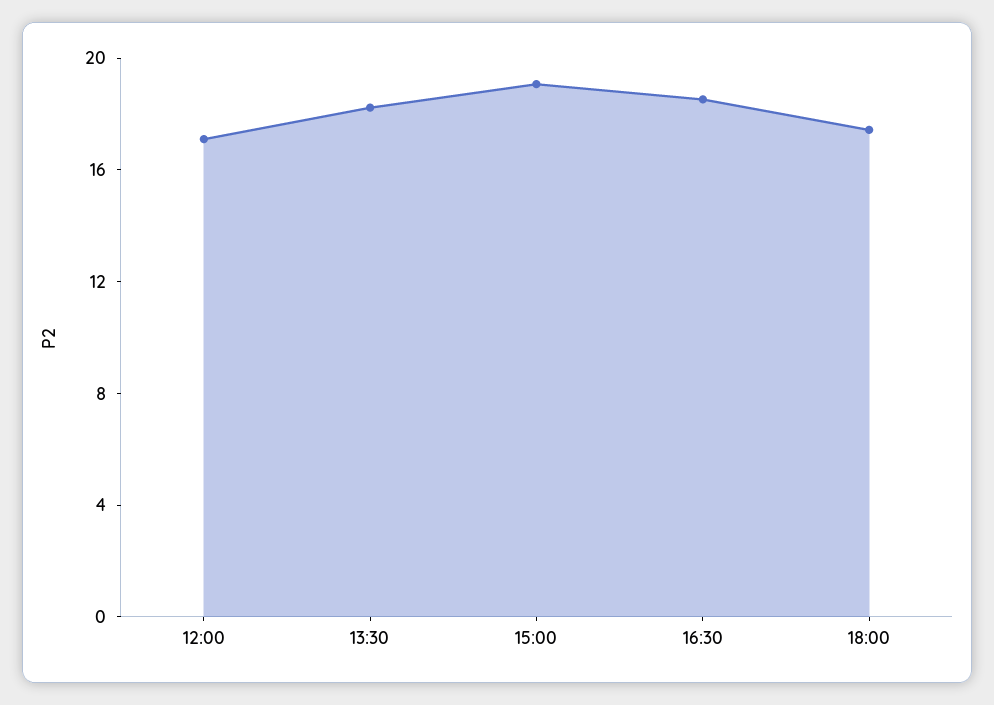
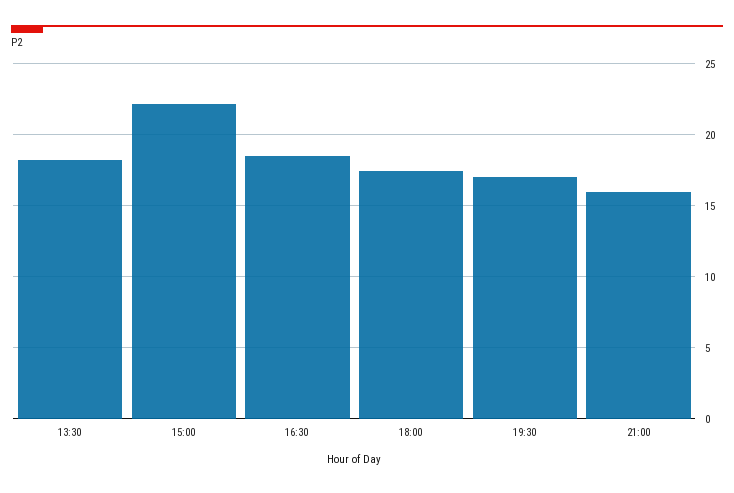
12:00: 17 -> none
15:00: 19 -> 22
19:30: none -> 17
21:00: none -> 16

